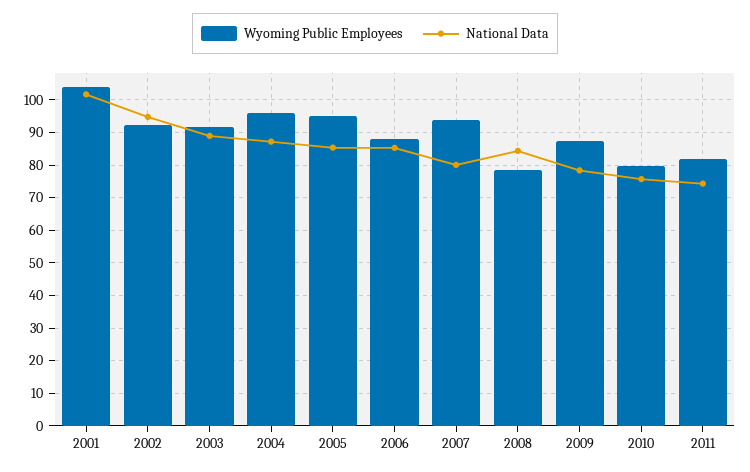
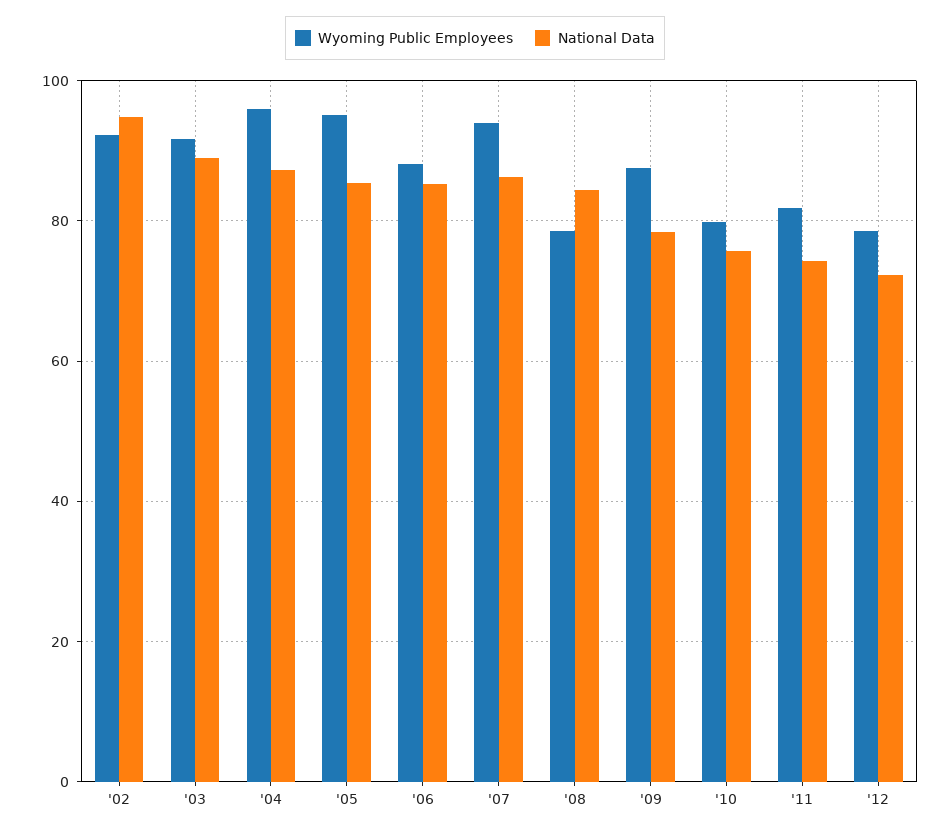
Wyoming Public Employees, 2001: 104 -> none
National Data, 2001: 102 -> none
National Data, 2007: 80 -> 86
Wyoming Public Employees, '12: none -> 78
National Data, '12: none -> 72

